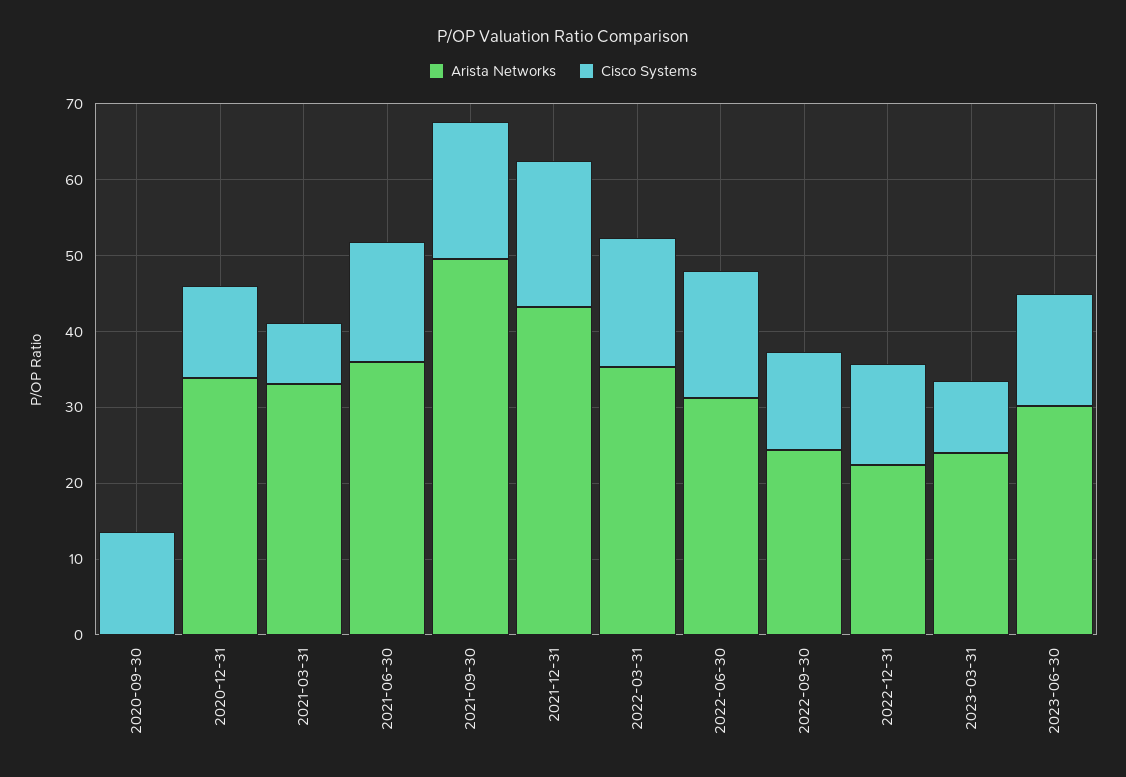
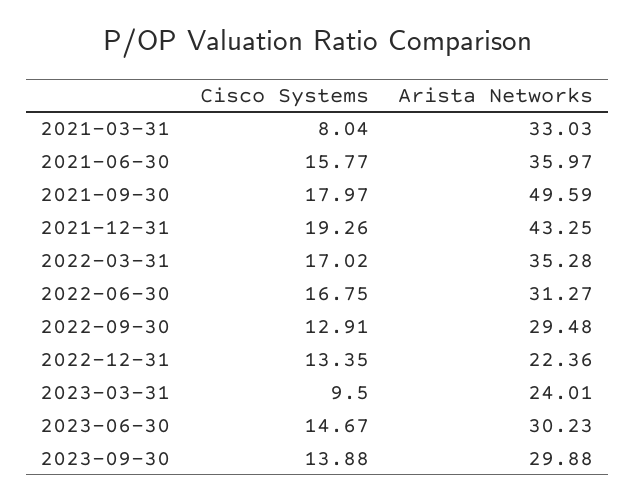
Arista Networks, 2020-09-30: 0 -> none
Cisco Systems, 2020-09-30: 14 -> none
Arista Networks, 2020-12-31: 34 -> none
Cisco Systems, 2020-12-31: 12 -> none
Arista Networks, 2022-09-30: 24 -> 29.48
Cisco Systems, 2023-09-30: none -> 13.88
Arista Networks, 2023-09-30: none -> 29.88

